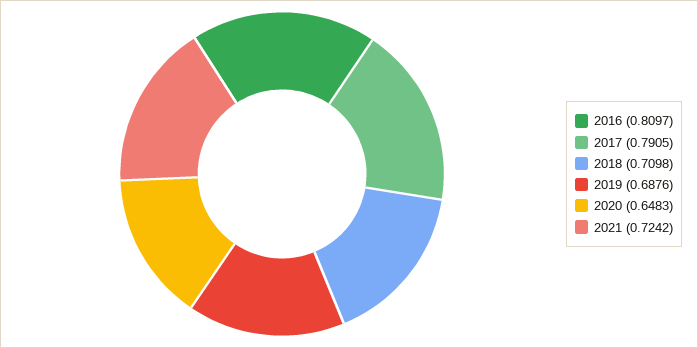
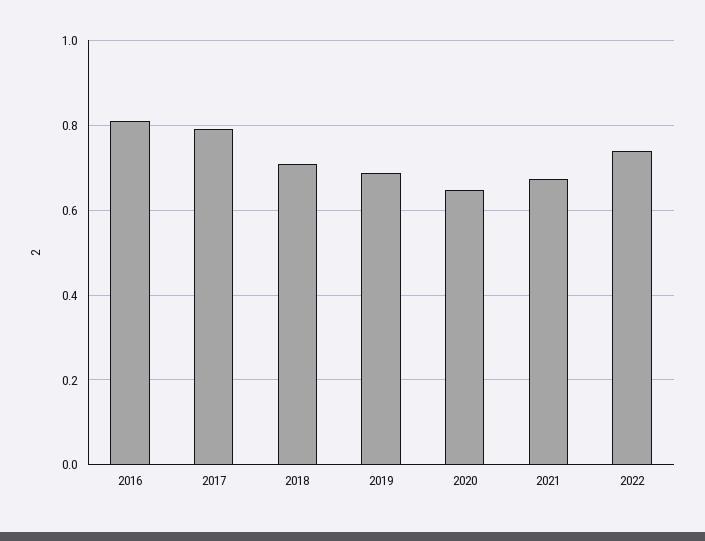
2021: 0.7242 -> 0.68
2022: none -> 0.74

